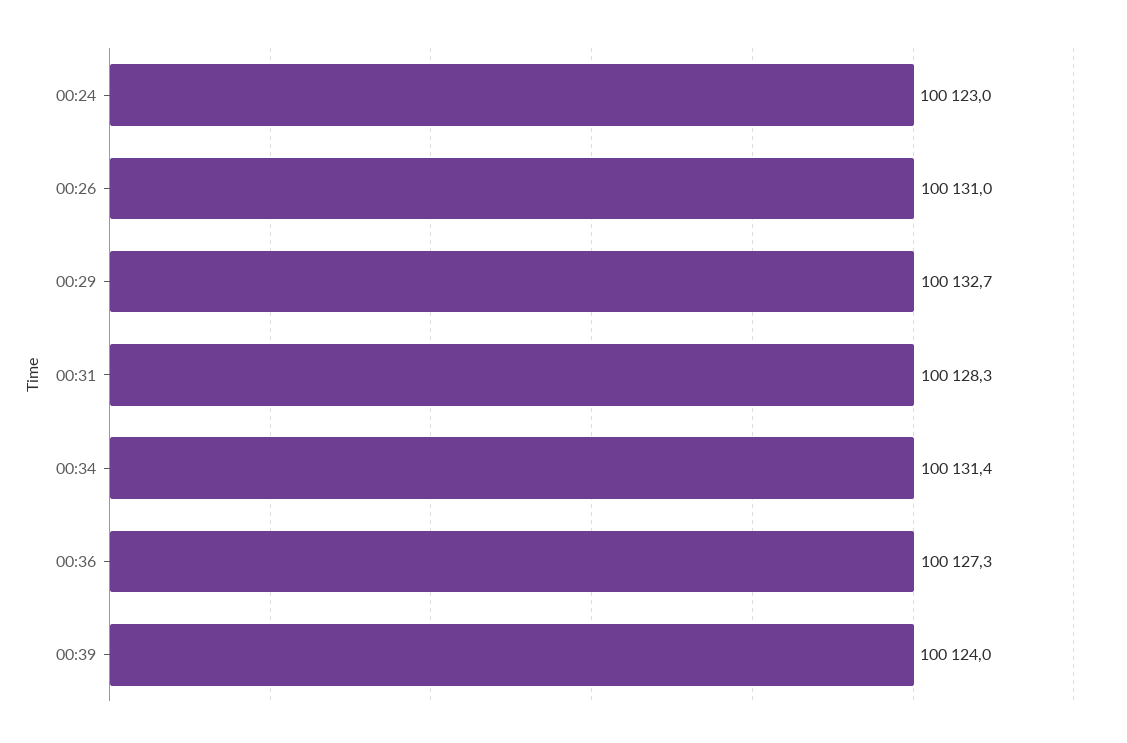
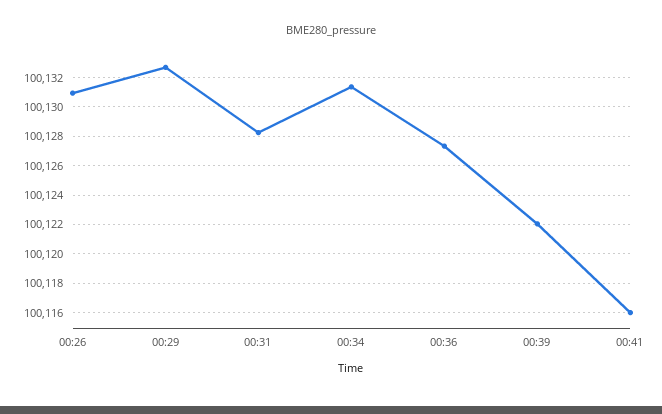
00:24: 100123 -> none
00:39: 100124 -> 100122
00:41: none -> 100116

